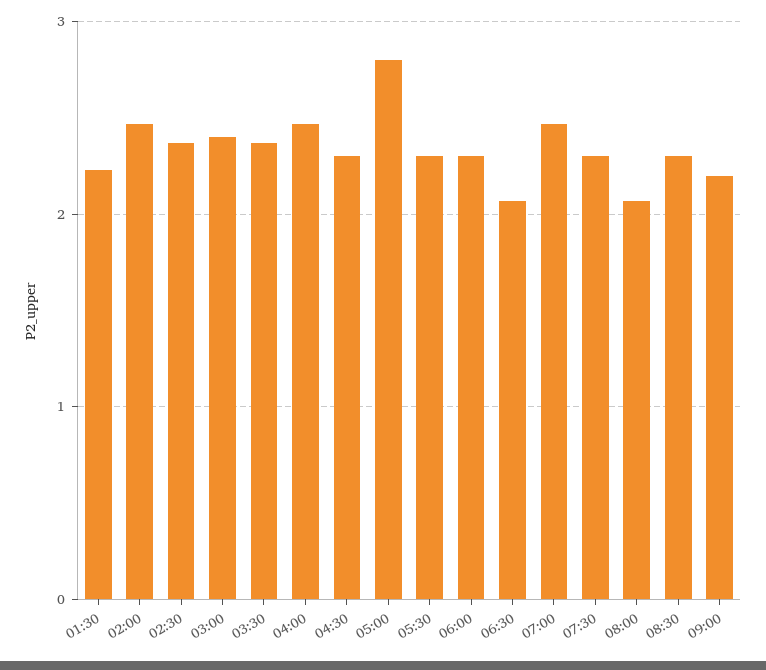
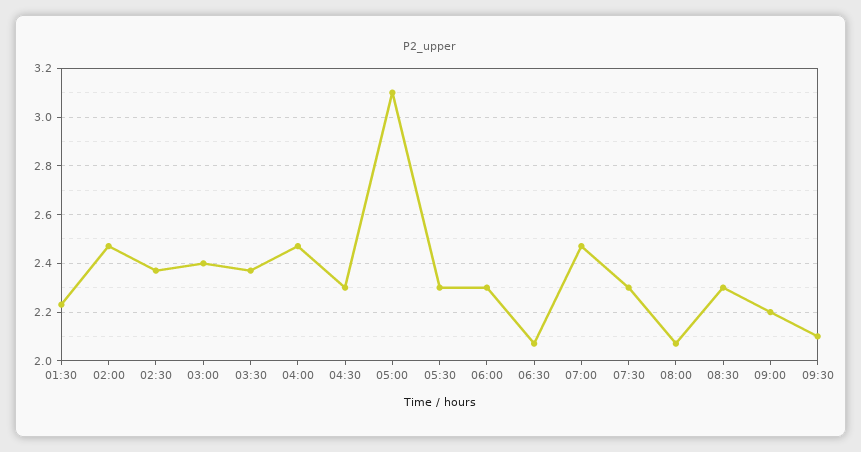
05:00: 2.8 -> 3.1
09:30: none -> 2.1

